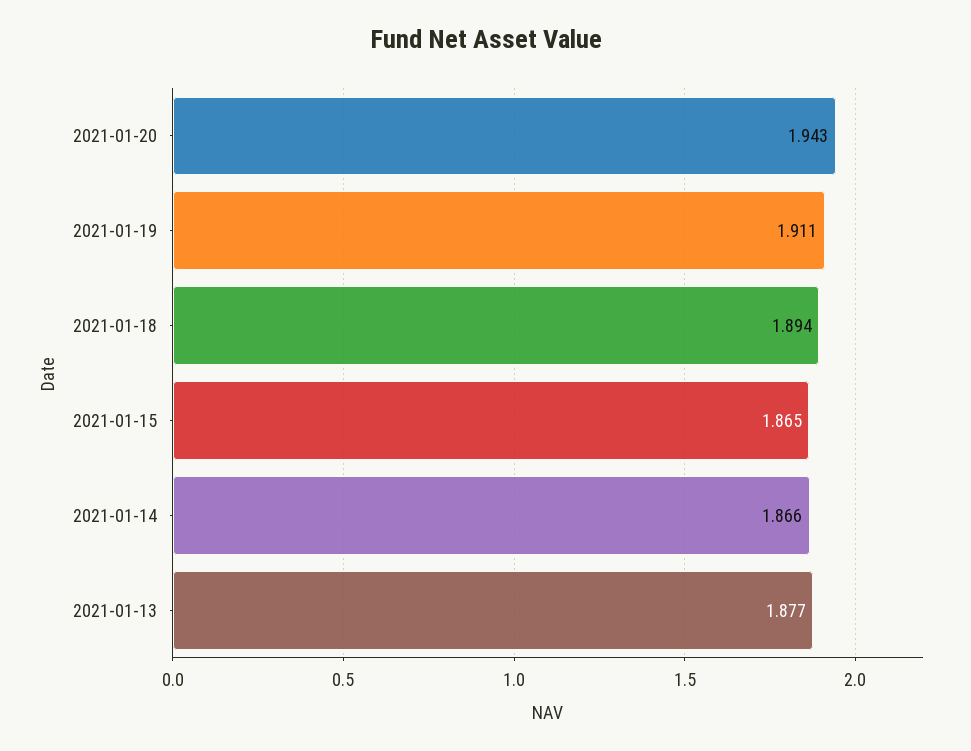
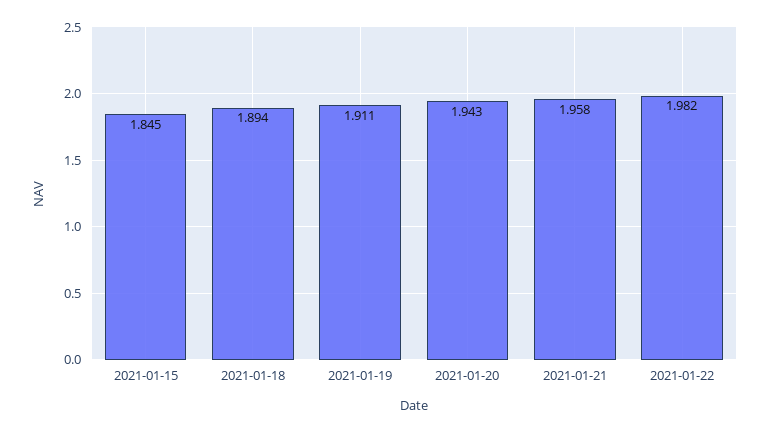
2021-01-15: 1.865 -> 1.845
2021-01-14: 1.866 -> none
2021-01-13: 1.877 -> none
2021-01-21: none -> 1.958
2021-01-22: none -> 1.982

